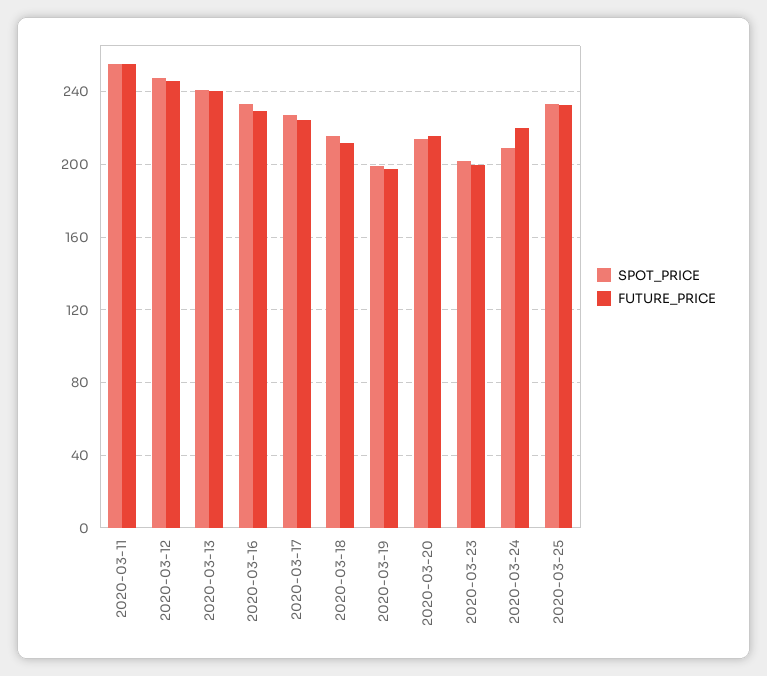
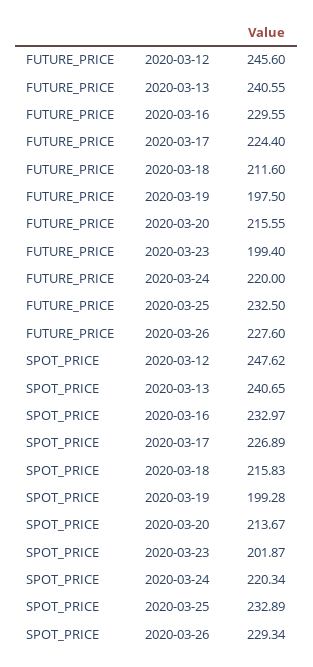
SPOT_PRICE, 2020-03-11: 255 -> none
FUTURE_PRICE, 2020-03-11: 255 -> none
SPOT_PRICE, 2020-03-24: 210 -> 220.34
FUTURE_PRICE, 2020-03-26: none -> 227.6
SPOT_PRICE, 2020-03-26: none -> 229.34

